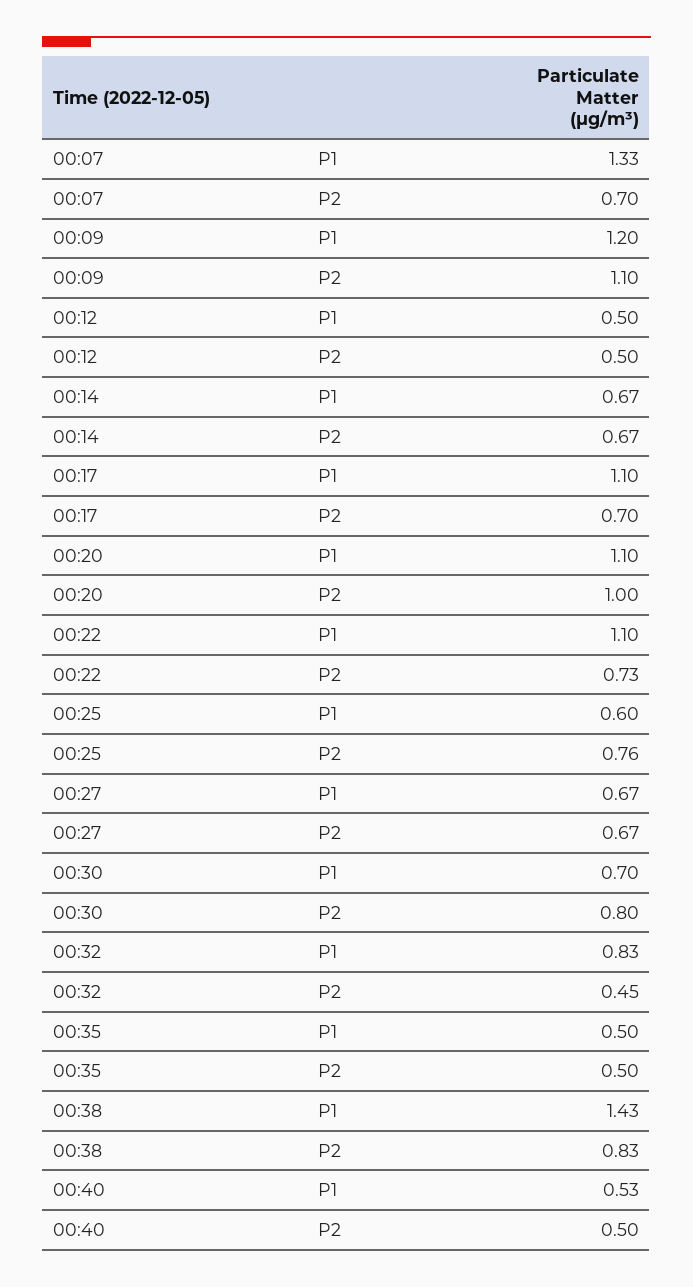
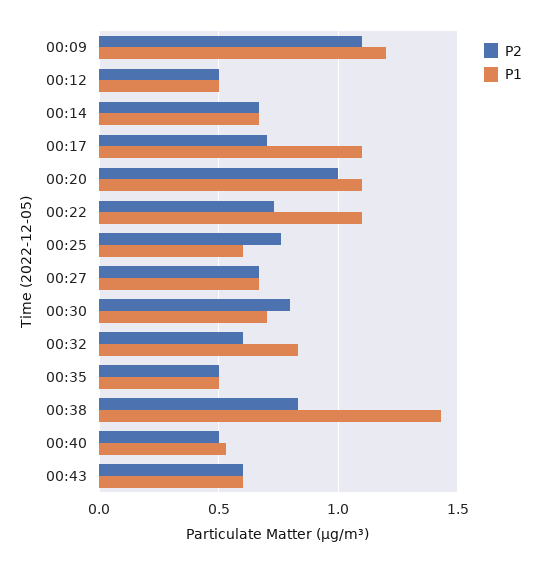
P1, 00:07: 1.33 -> none
P2, 00:07: 0.7 -> none
P2, 00:32: 0.45 -> 0.6
P2, 00:43: none -> 0.6
P1, 00:43: none -> 0.6

